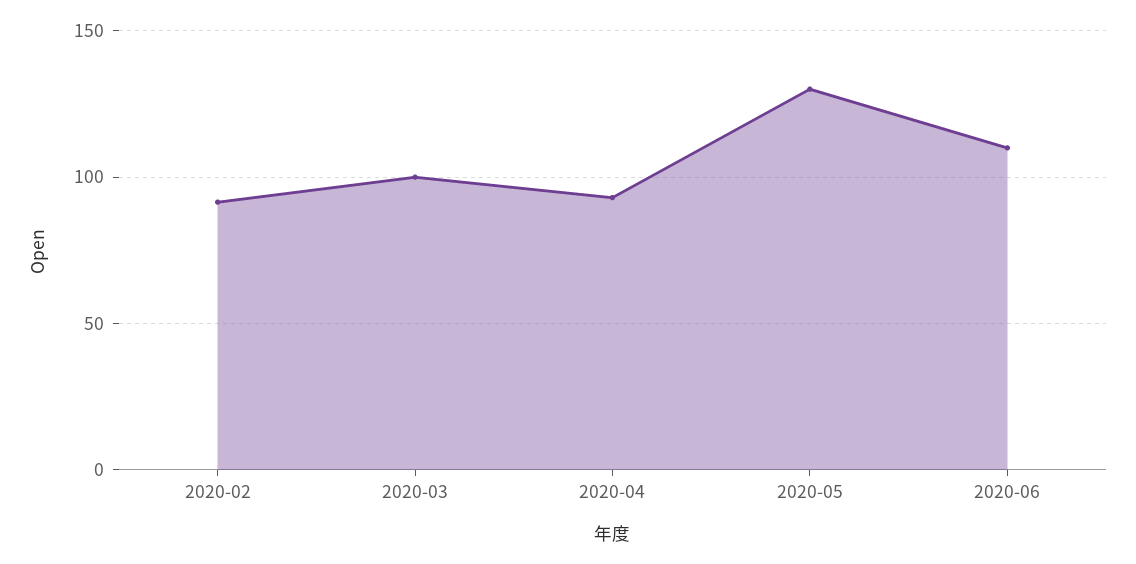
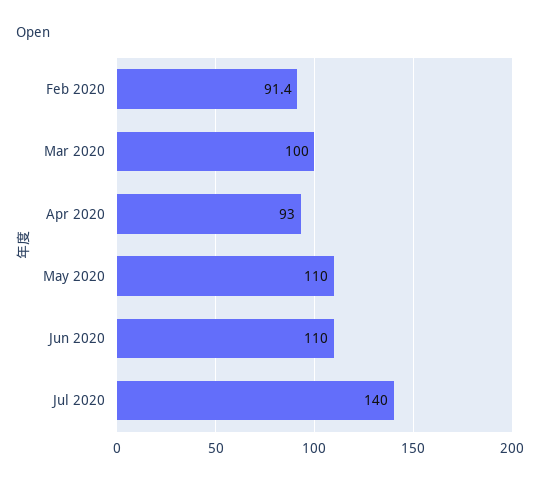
2020-05: 130 -> 110
Jul 2020: none -> 140

